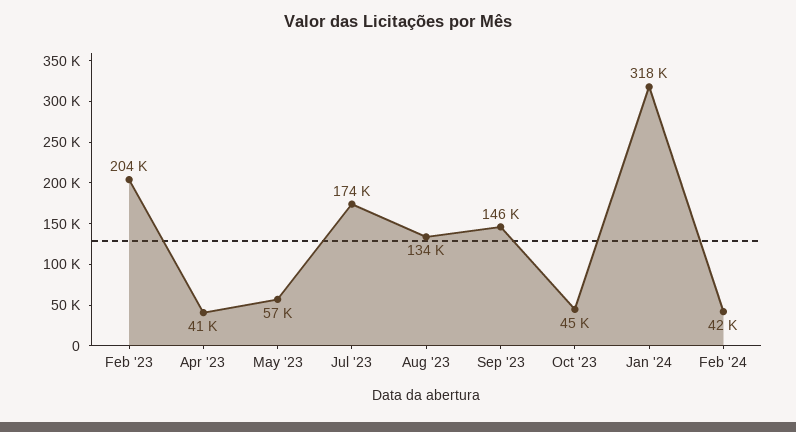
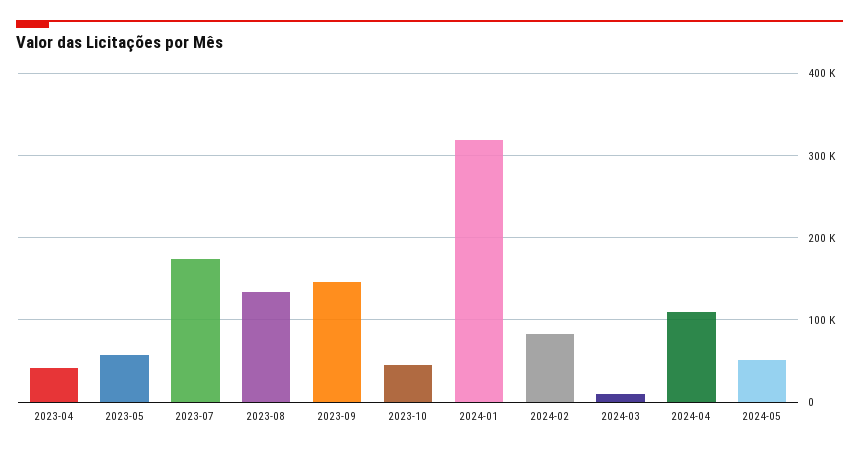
Feb '23: 204000 -> none
Feb '24: 42000 -> 80000
2024-03: none -> 10000
2024-04: none -> 110000
2024-05: none -> 50000

